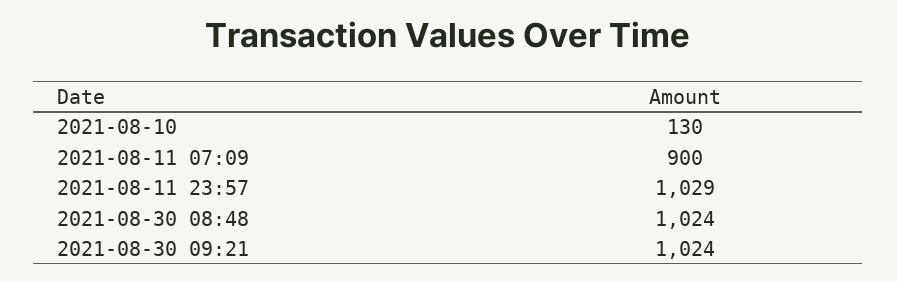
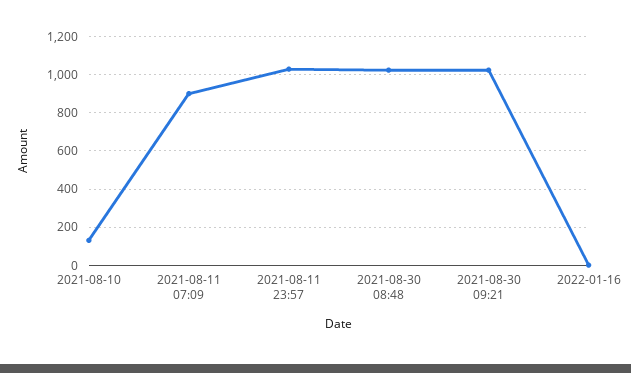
2022-01-16: none -> 0

